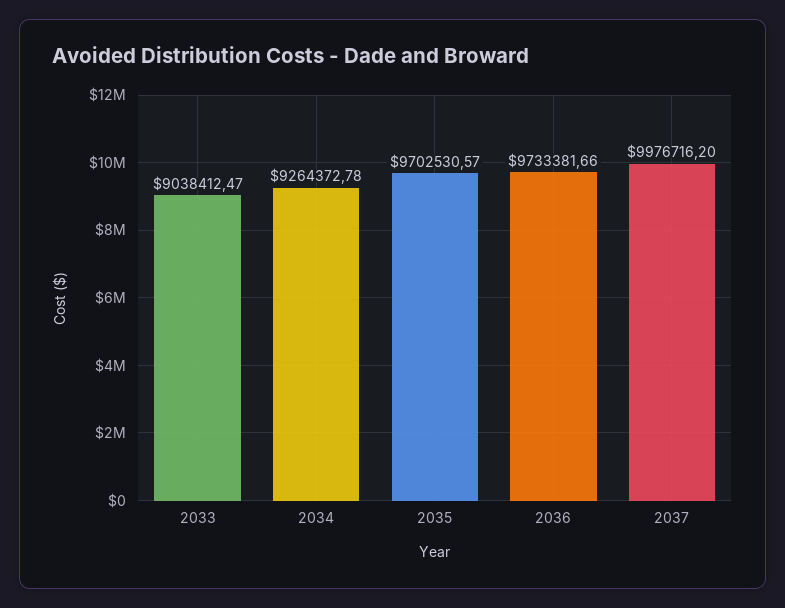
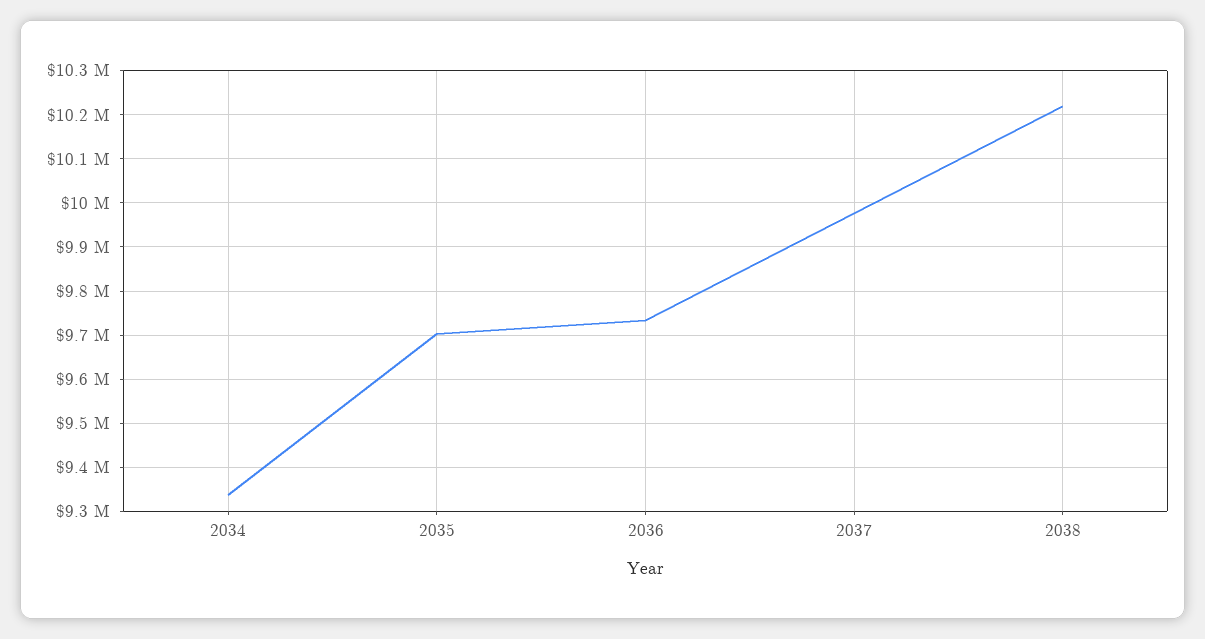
2033: 9038412.47 -> none
2034: 9264372.78 -> 9340000
2038: none -> 10220000

